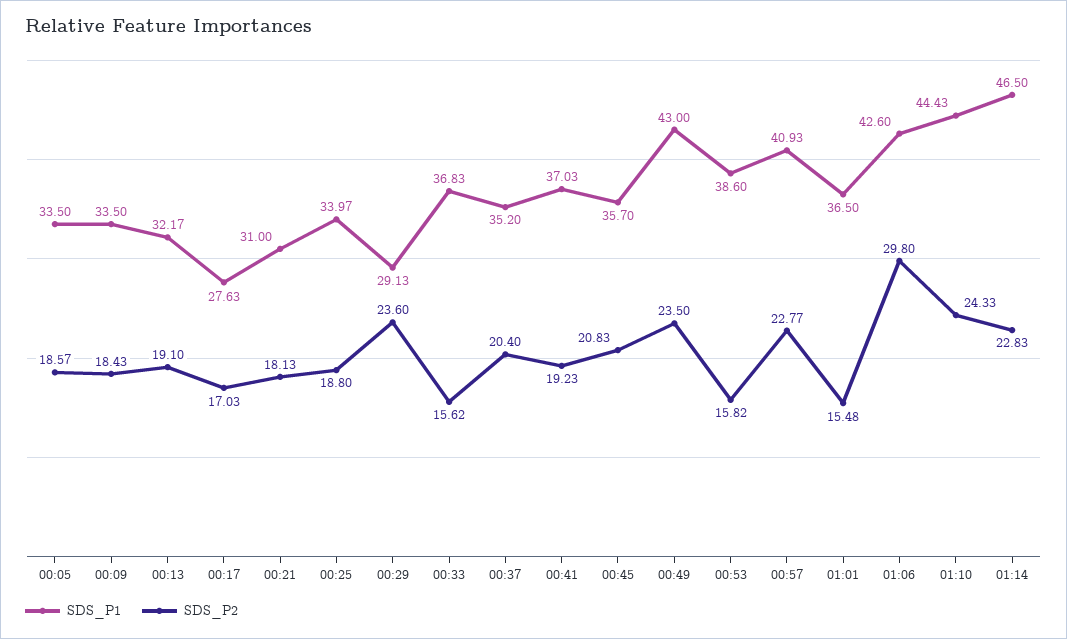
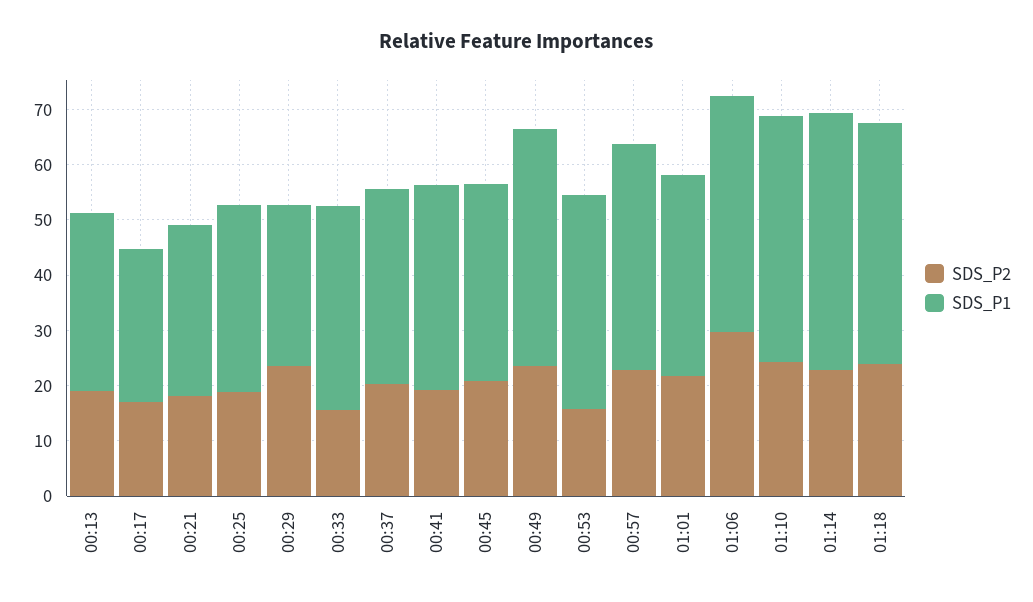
SDS_P1, 00:05: 33.5 -> none
SDS_P2, 00:05: 18.57 -> none
SDS_P1, 00:09: 33.5 -> none
SDS_P2, 00:09: 18.43 -> none
SDS_P2, 01:01: 15.48 -> 22
SDS_P2, 01:18: none -> 24
SDS_P1, 01:18: none -> 44

